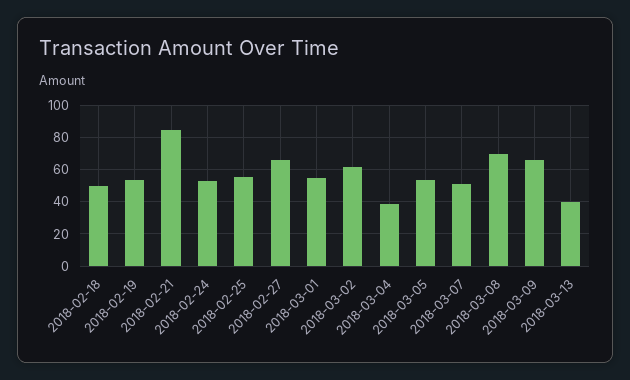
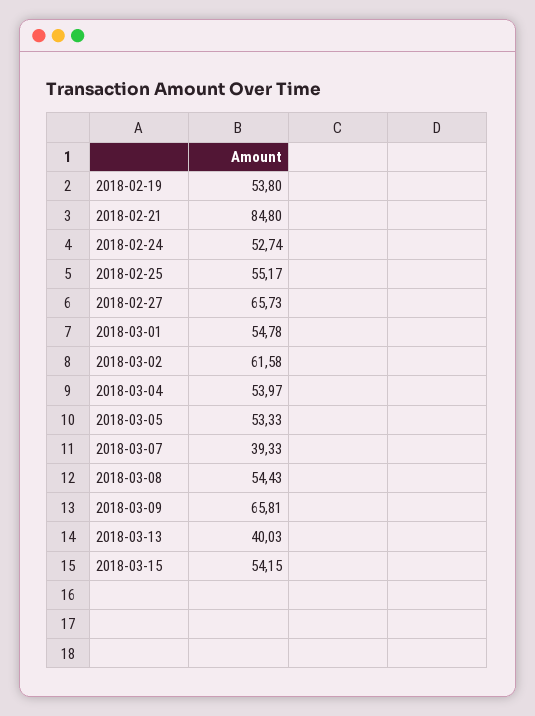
2018-02-18: 50 -> none
2018-03-04: 40 -> 53.97
2018-03-07: 50 -> 39.33
2018-03-08: 70 -> 54.43
2018-03-15: none -> 54.15

